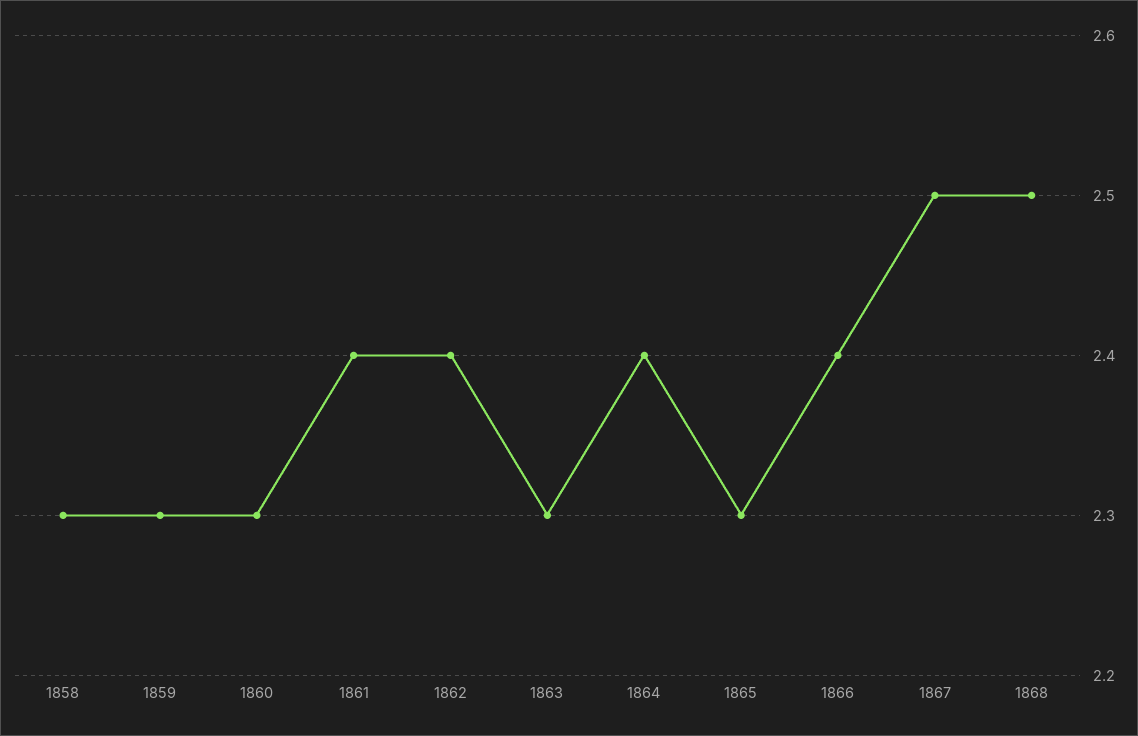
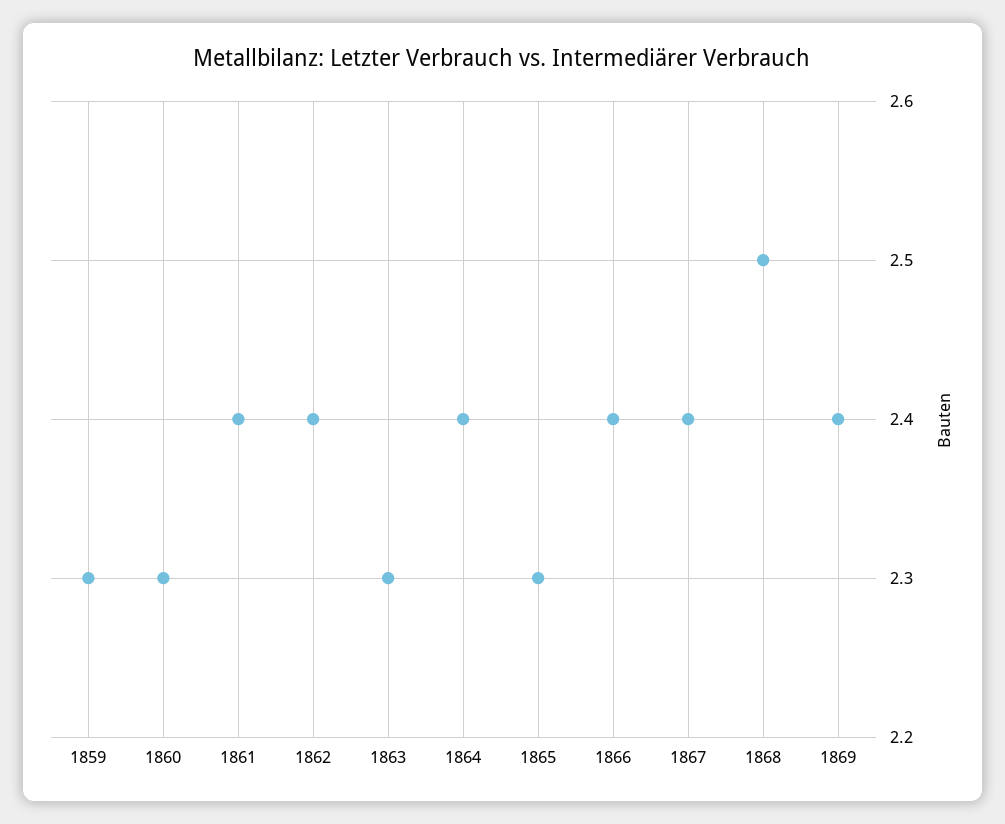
1858: 2.3 -> none
1867: 2.5 -> 2.4
1869: none -> 2.4

